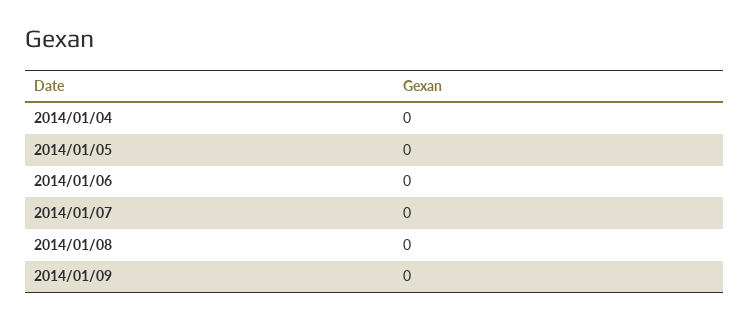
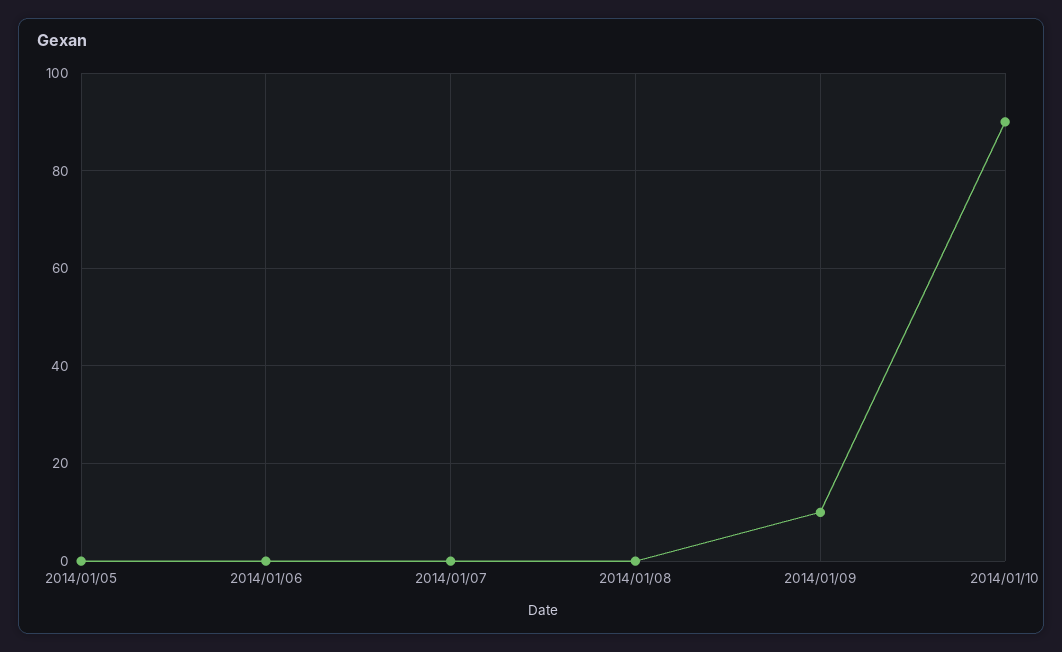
2014/01/04: 0 -> none
2014/01/09: 0 -> 10
2014/01/10: none -> 90

